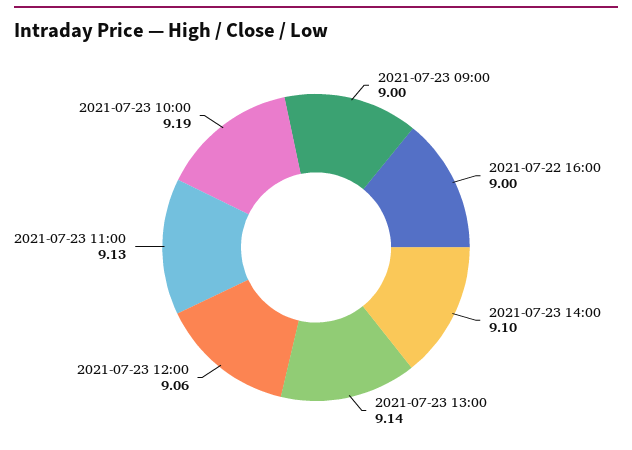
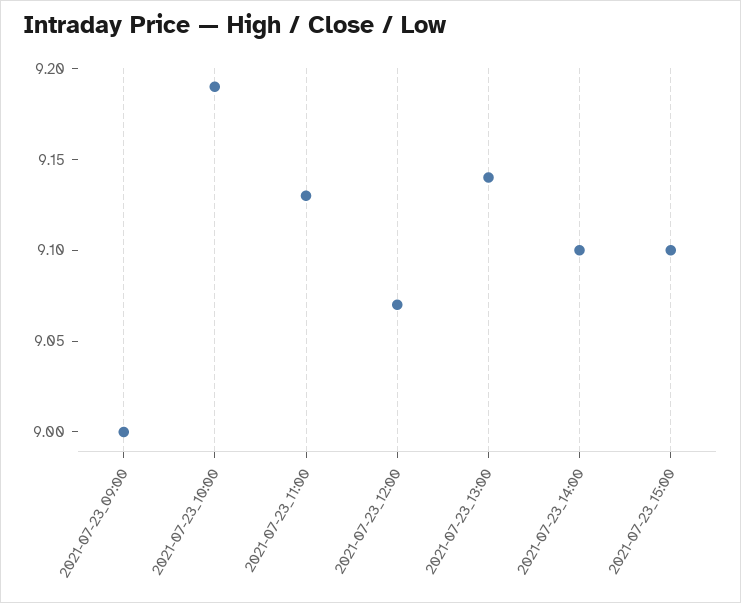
2021-07-22 16:00: 9 -> none
2021-07-23 12:00: 9.06 -> 9.07
2021-07-23_15:00: none -> 9.1

